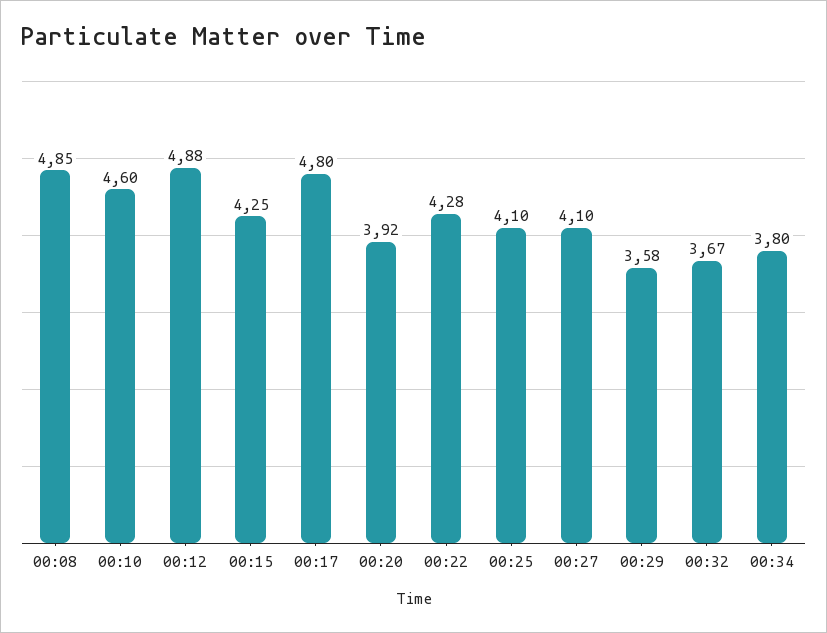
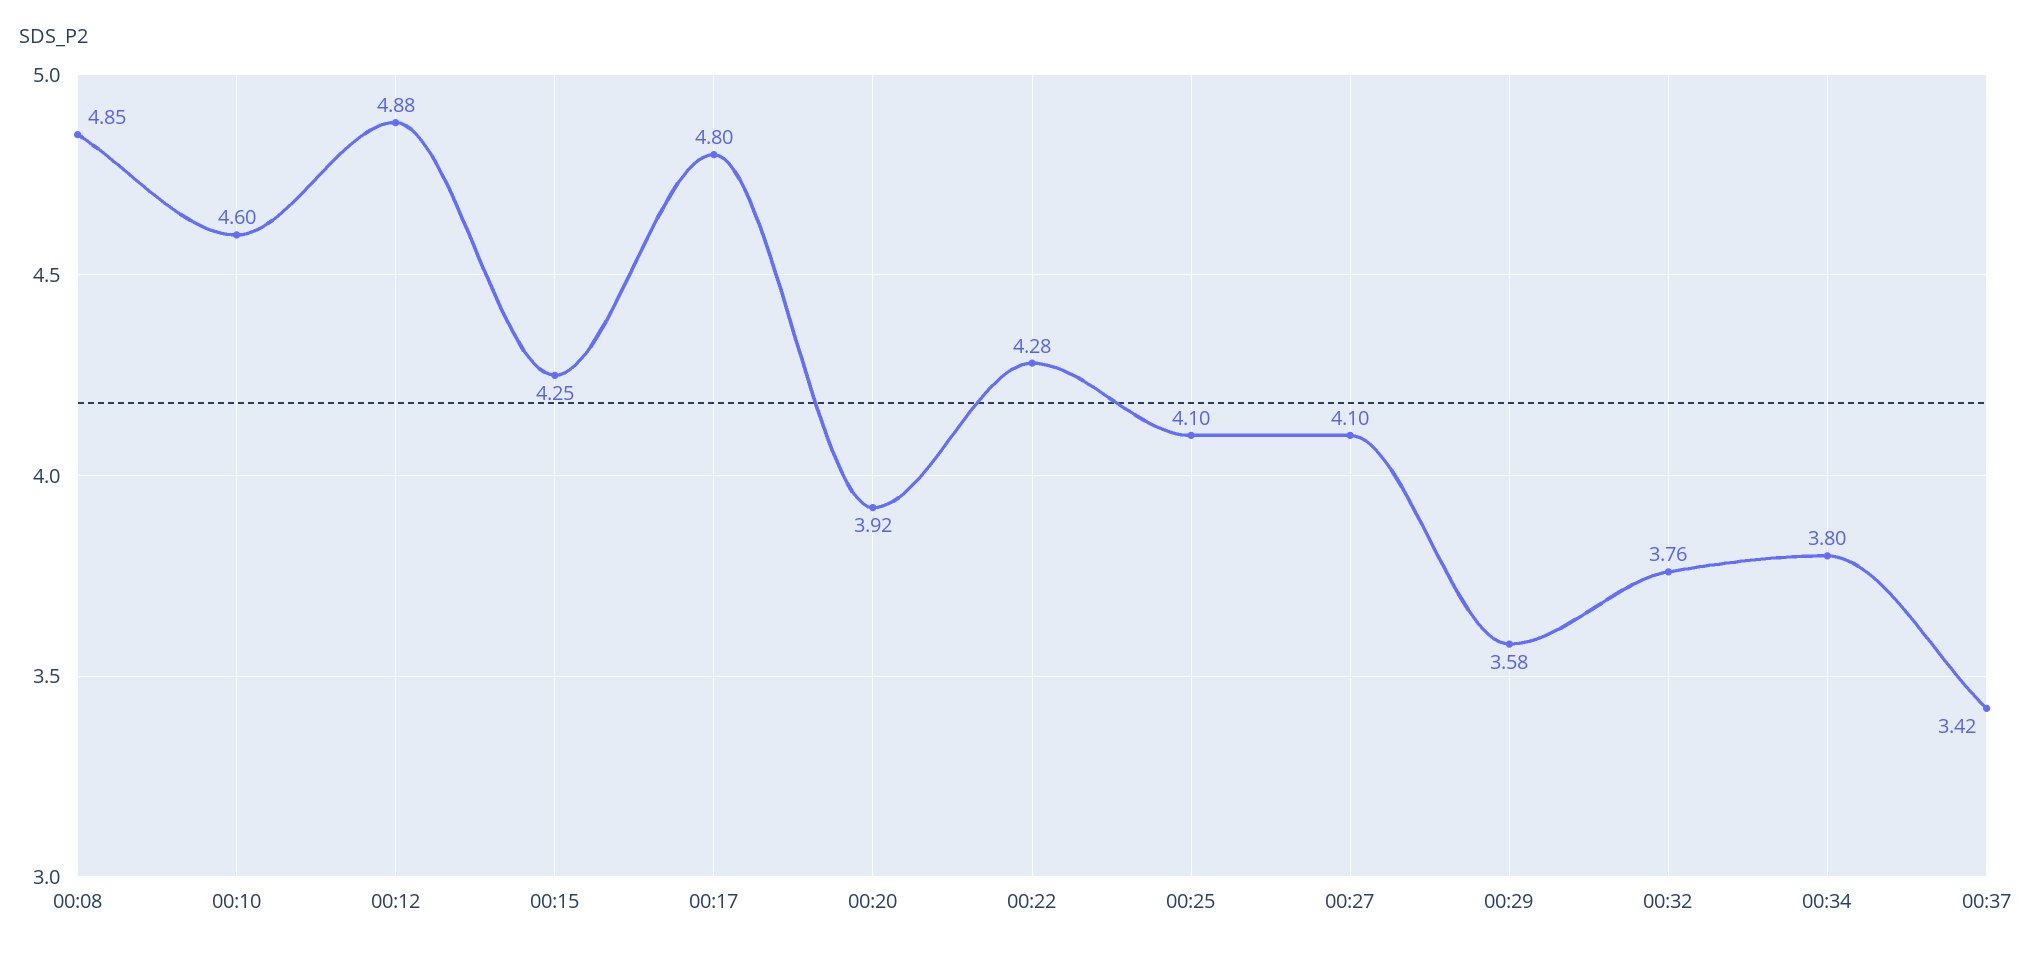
00:32: 3.67 -> 3.76
00:37: none -> 3.42

